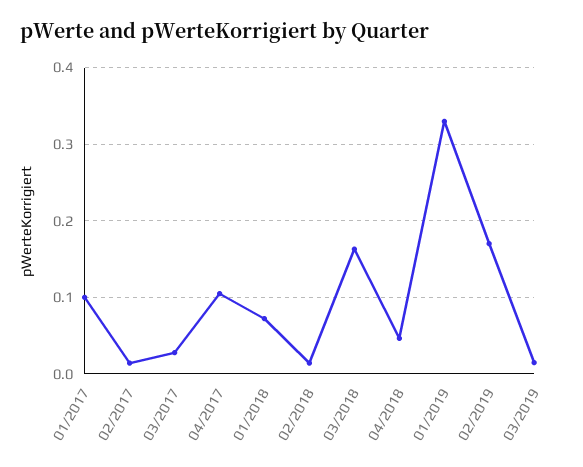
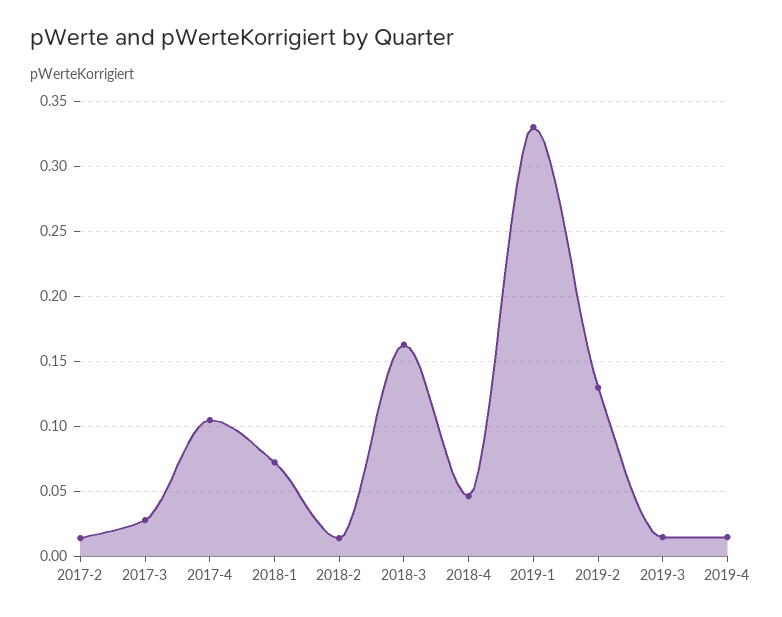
01/2017: 0.1 -> none
02/2019: 0.17 -> 0.13
2019-4: none -> 0.015

